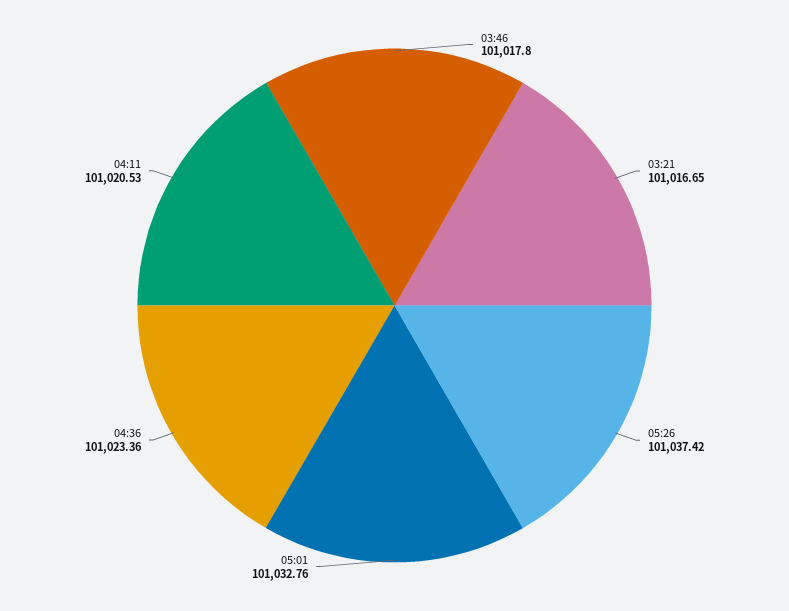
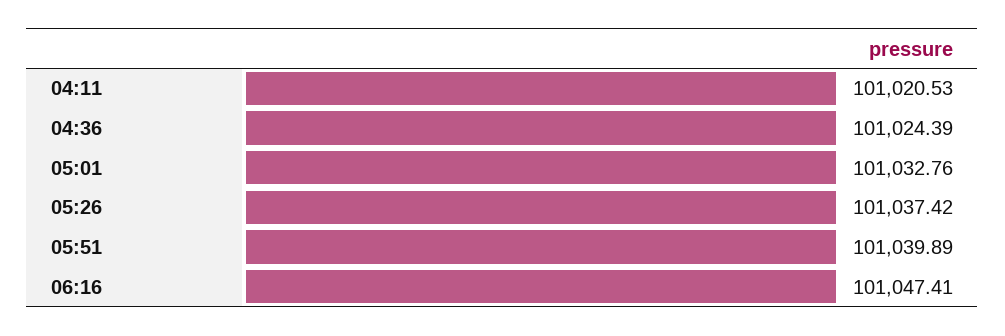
03:46: 101017.8 -> none
03:21: 101016.65 -> none
04:36: 101023.36 -> 101024.39
05:51: none -> 101039.89
06:16: none -> 101047.41

